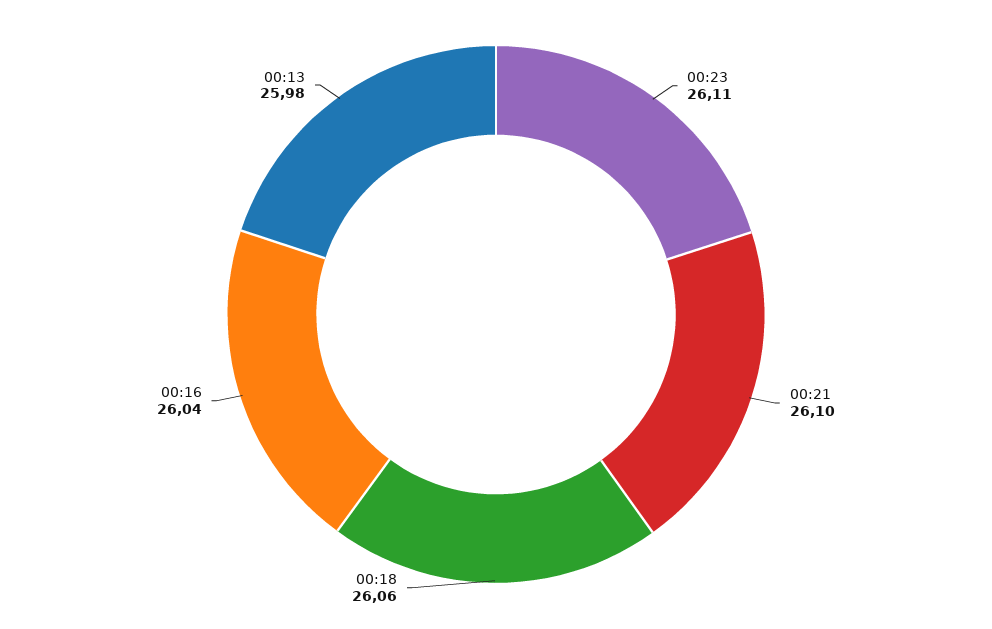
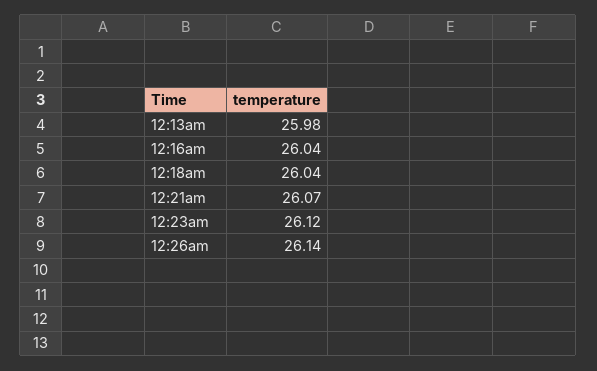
00:23: 26.11 -> 26.12
00:21: 26.1 -> 26.07
00:18: 26.06 -> 26.04
12:26am: none -> 26.14

